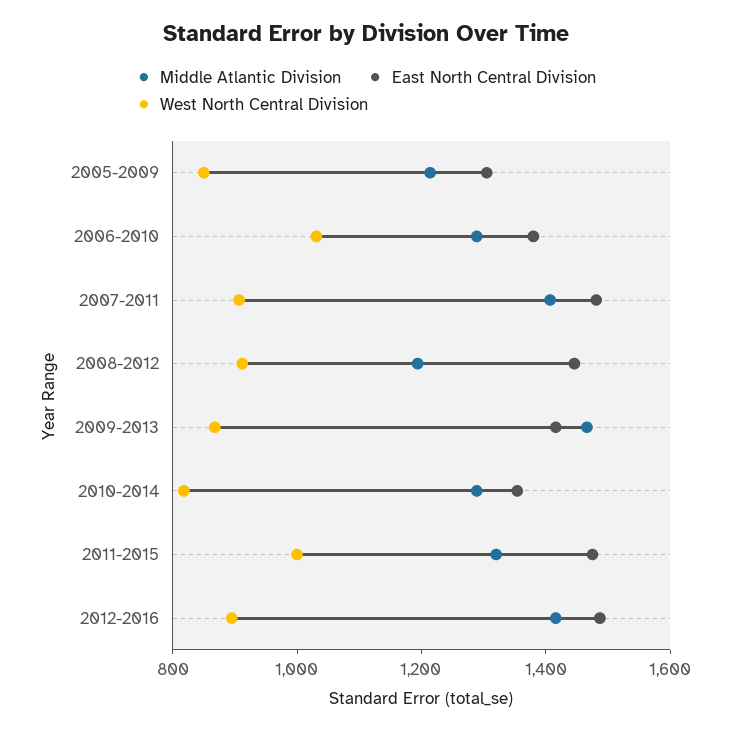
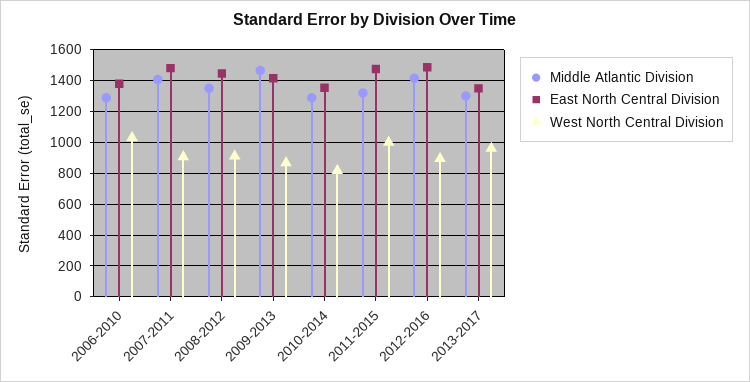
Middle Atlantic Division, 2005-2009: 1200 -> none
East North Central Division, 2005-2009: 1300 -> none
West North Central Division, 2005-2009: 850 -> none
Middle Atlantic Division, 2008-2012: 1200 -> 1350
Middle Atlantic Division, 2013-2017: none -> 1300
East North Central Division, 2013-2017: none -> 1350
West North Central Division, 2013-2017: none -> 950

